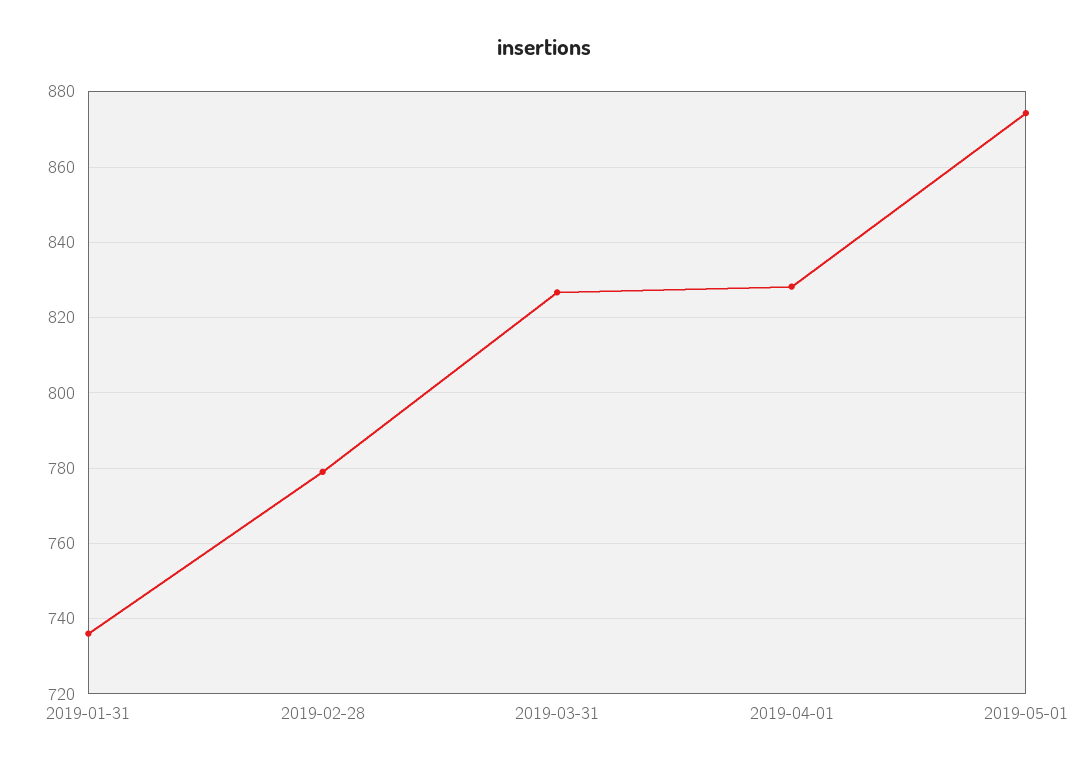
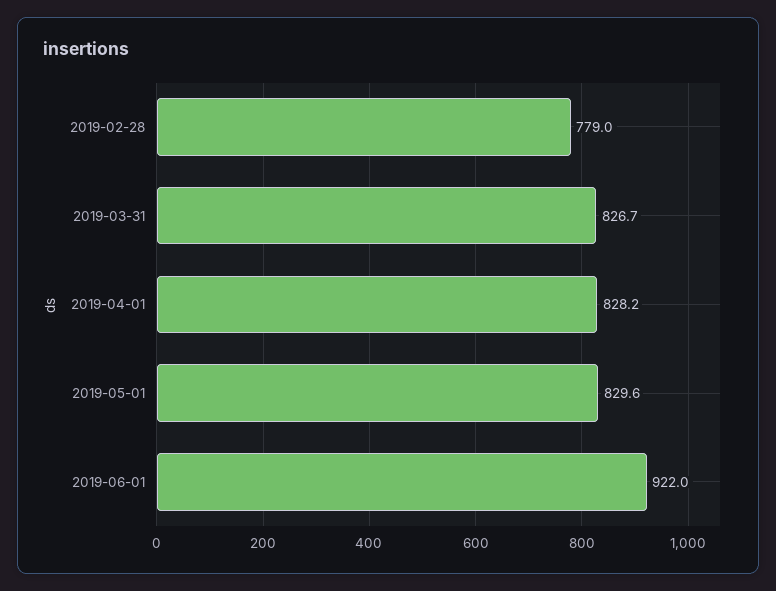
2019-01-31: 736 -> none
2019-05-01: 874 -> 829.6
2019-06-01: none -> 922

